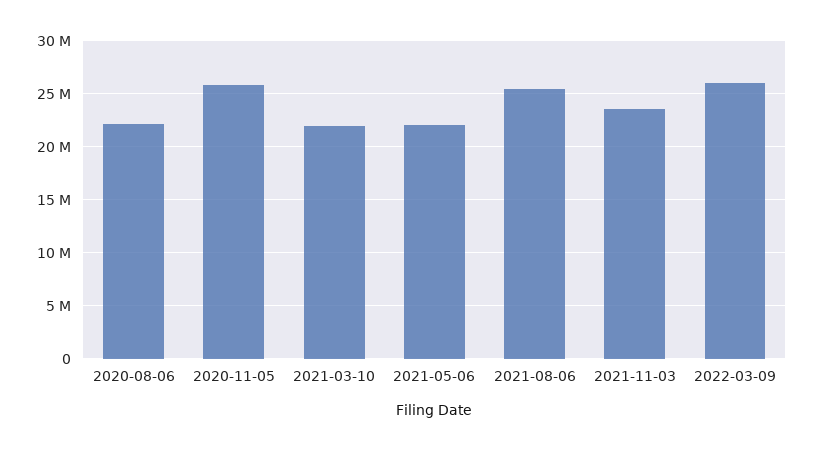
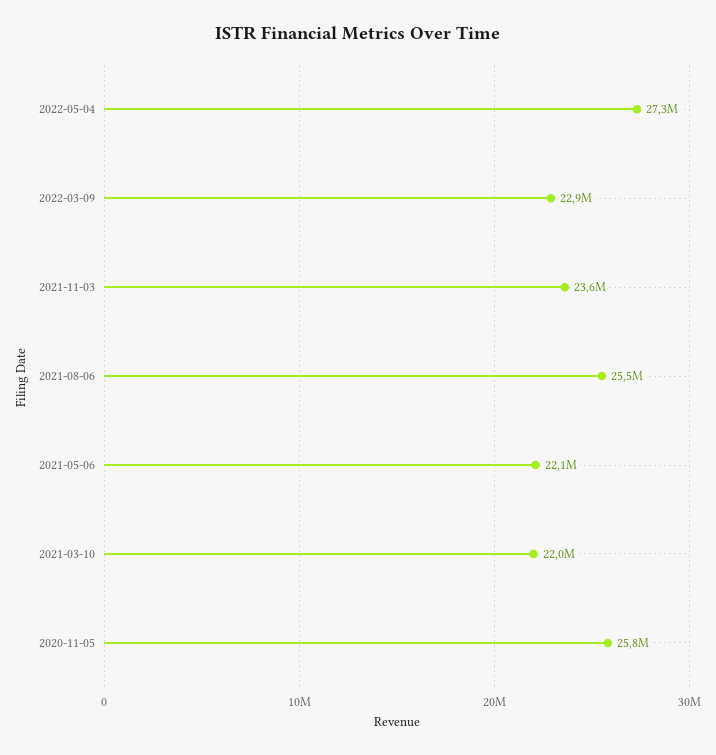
2020-08-06: 22000000 -> none
2022-03-09: 26000000 -> 22900000
2022-05-04: none -> 27300000

